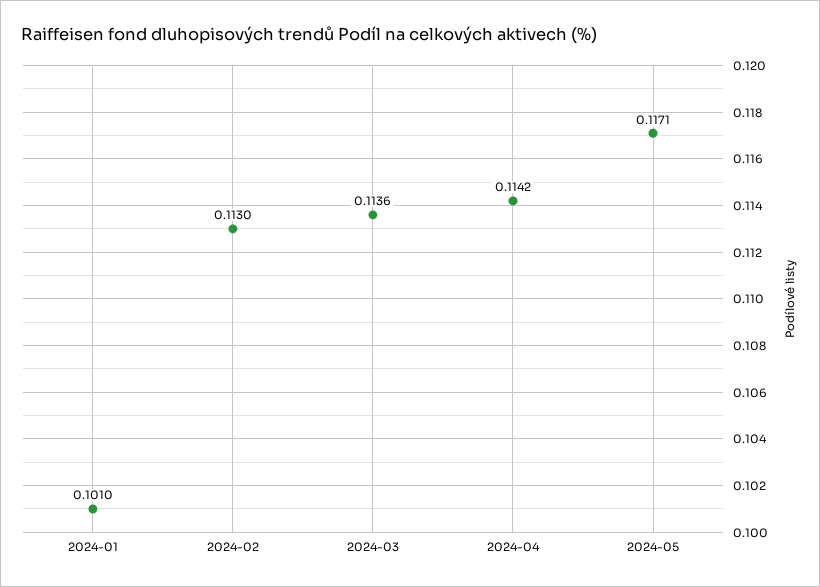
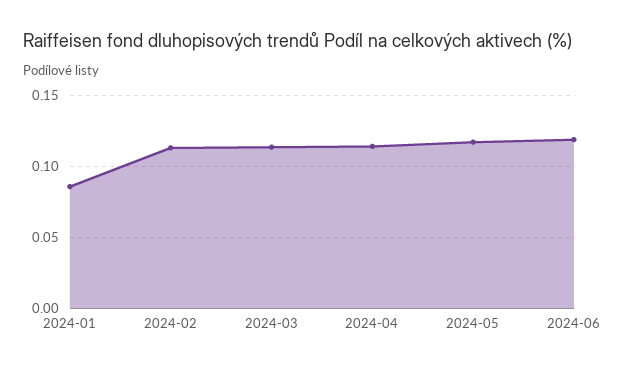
2024-01: 0.101 -> 0.085
2024-06: none -> 0.12

